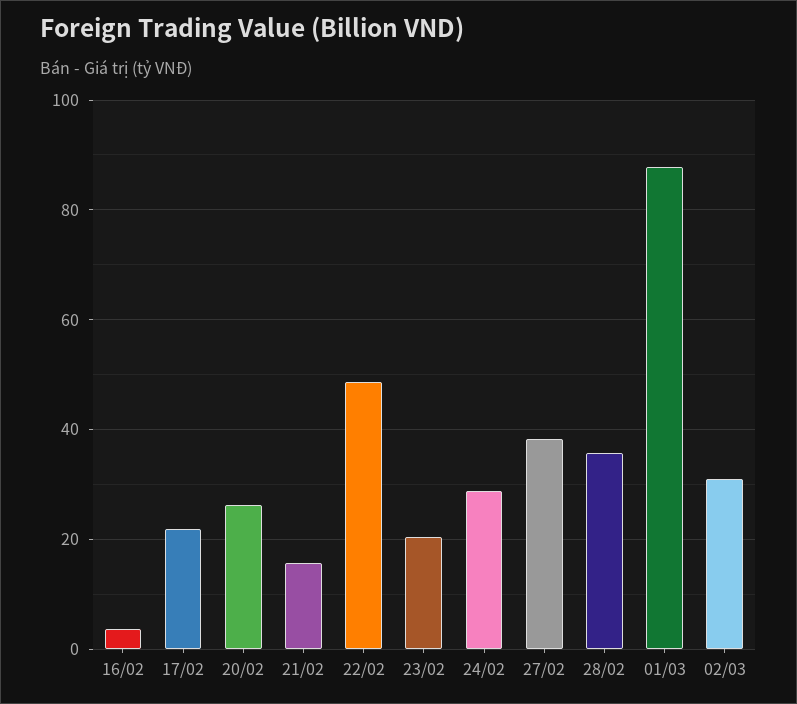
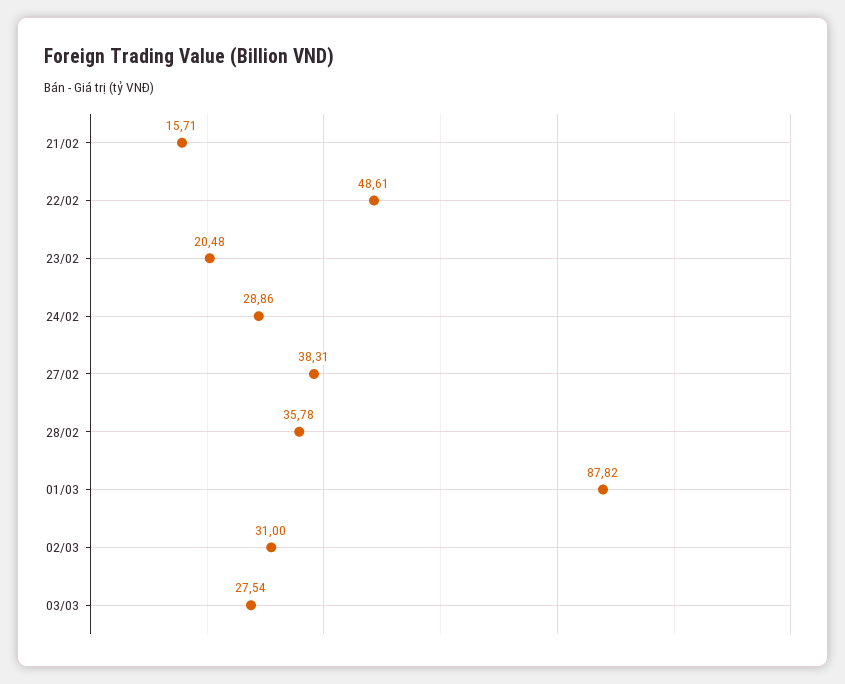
16/02: 4 -> none
17/02: 22 -> none
20/02: 26 -> none
03/03: none -> 27.54

